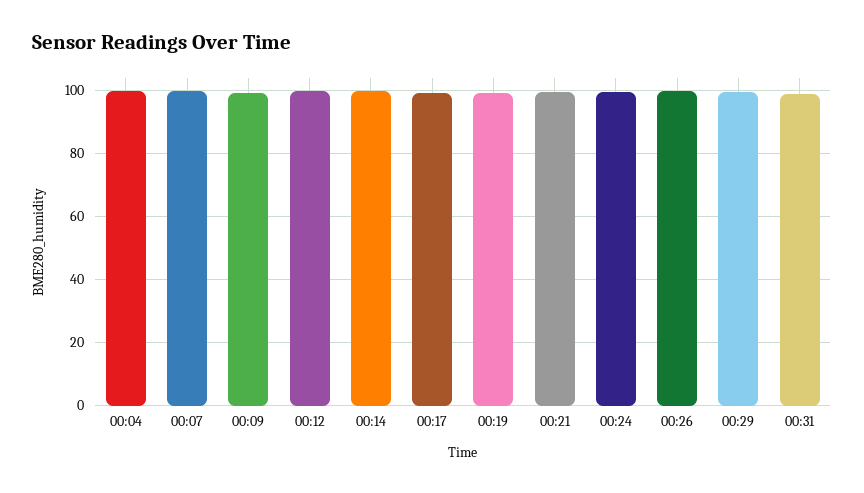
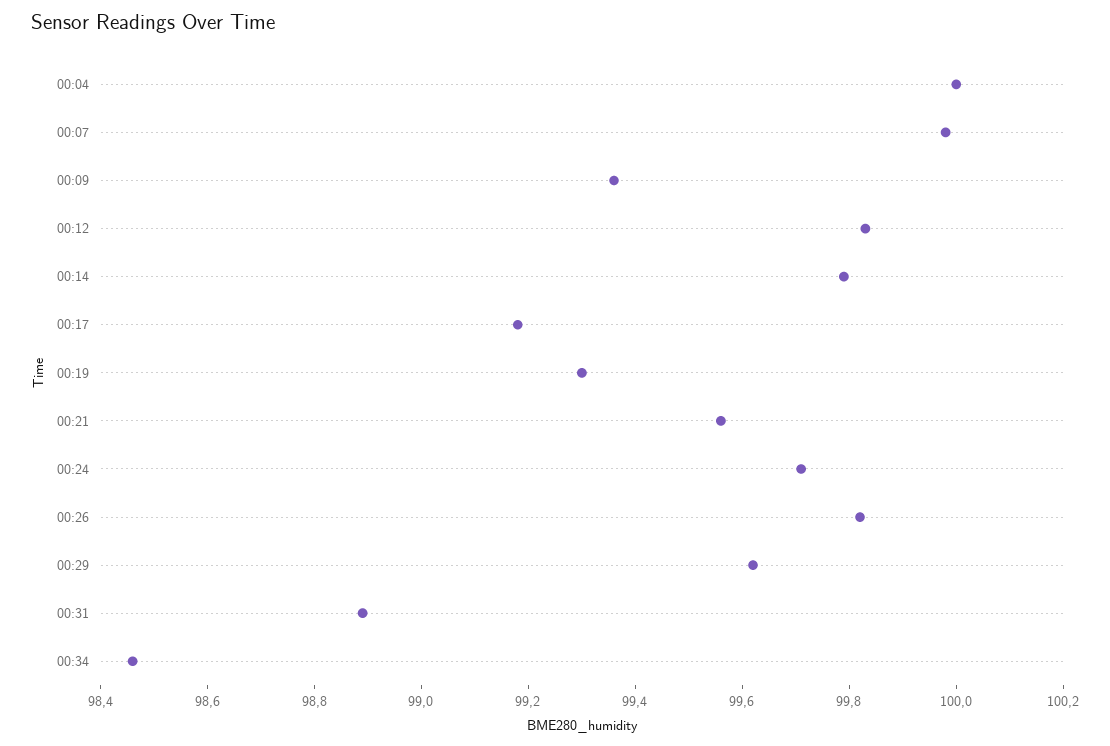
00:34: none -> 98.45

